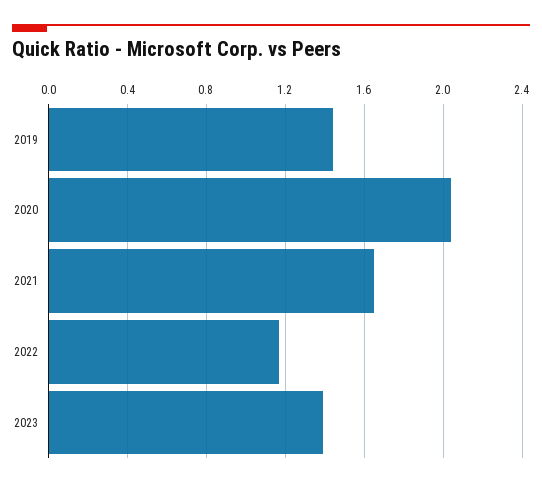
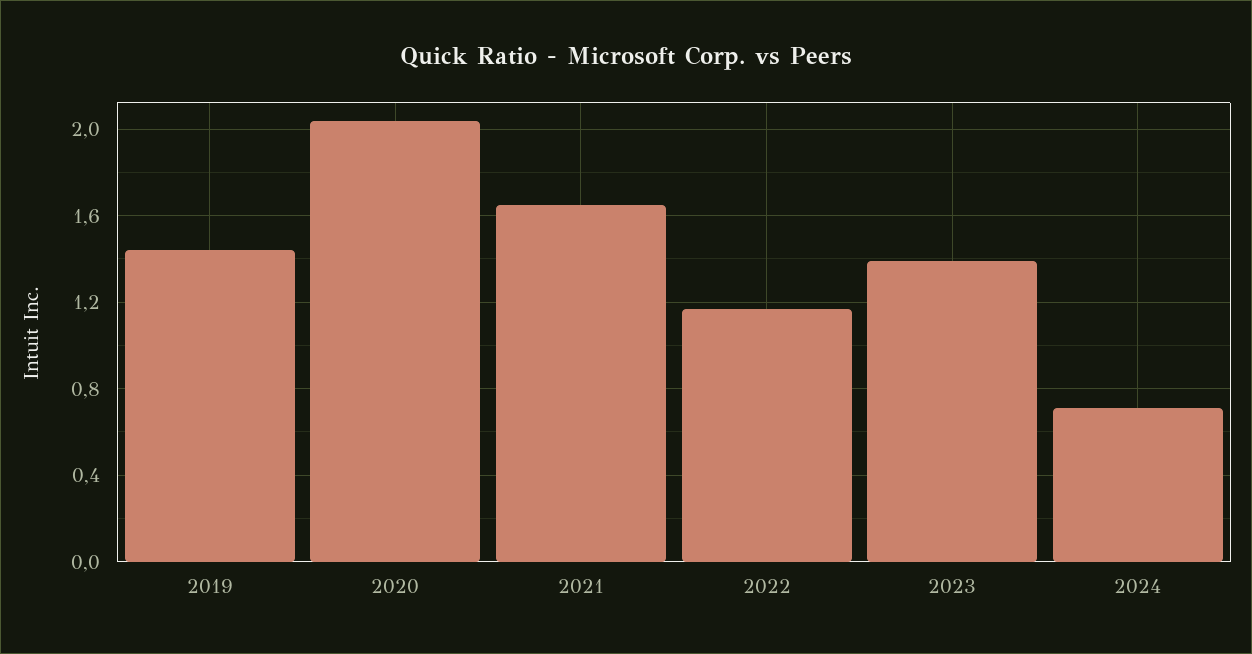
2024: none -> 0.7

